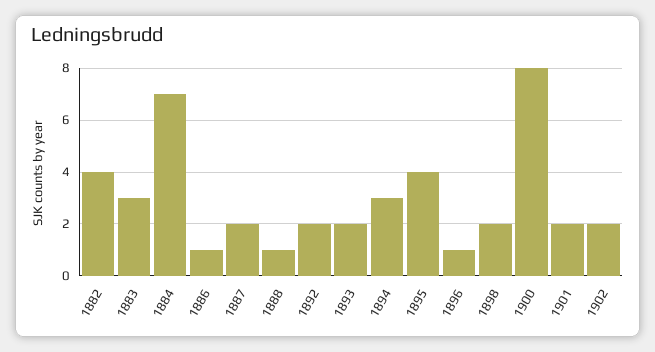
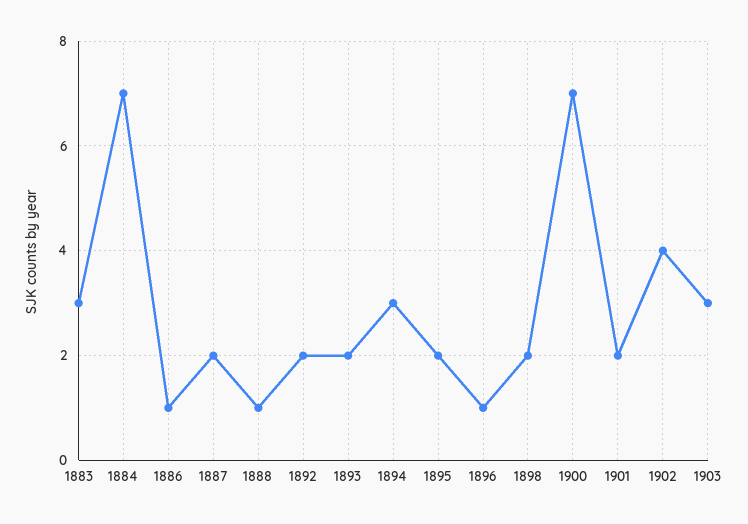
1882: 4 -> none
1895: 4 -> 2
1900: 8 -> 7
1902: 2 -> 4
1903: none -> 3

